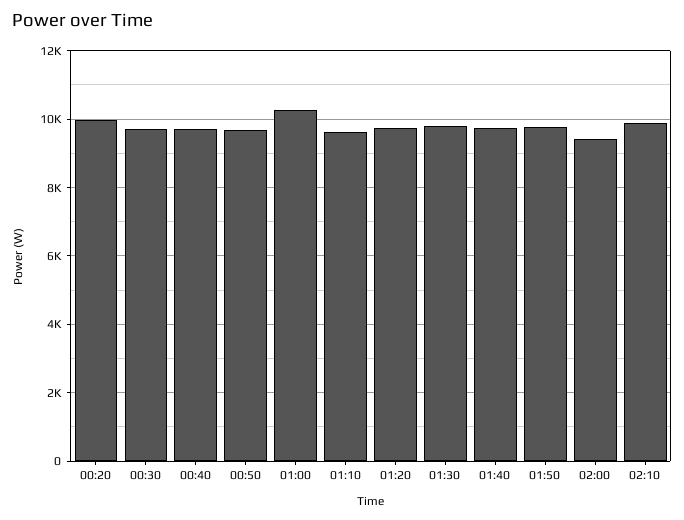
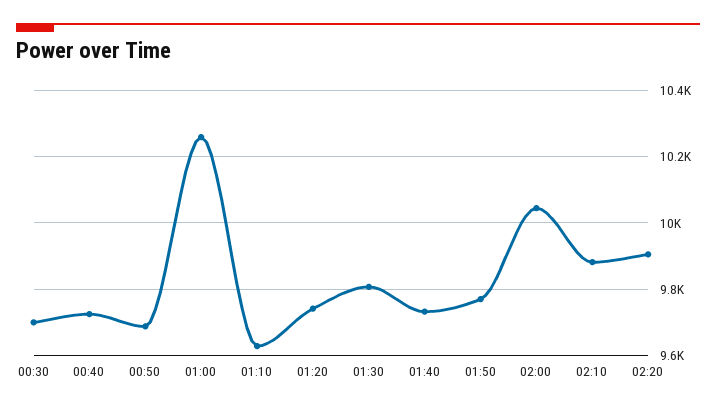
00:20: 10000 -> none
02:00: 9400 -> 10040
02:20: none -> 9900

